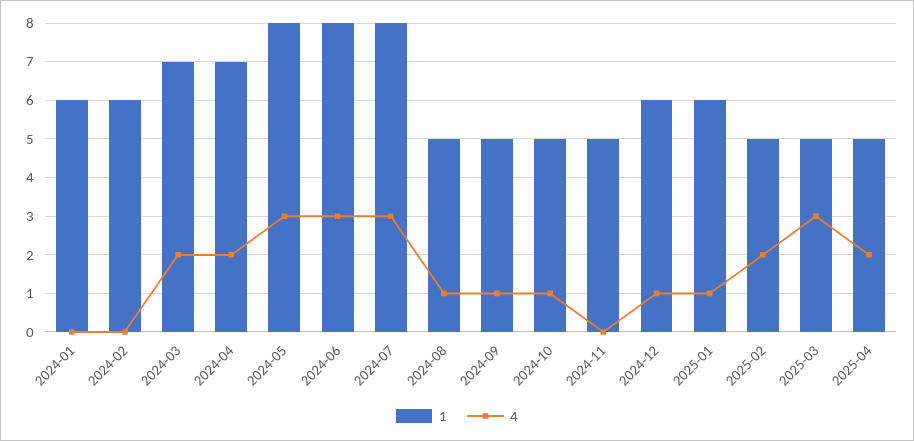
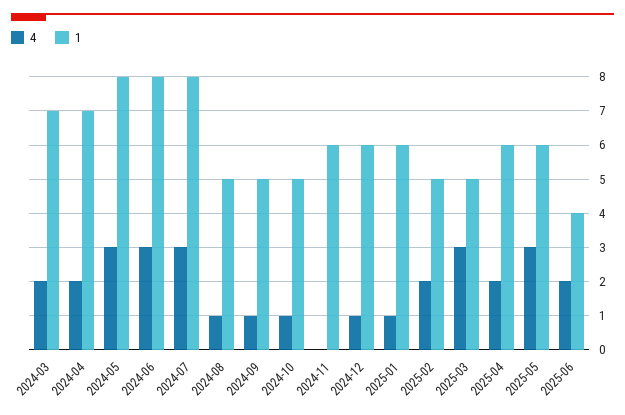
1, 2024-01: 6 -> none
4, 2024-01: 0 -> none
1, 2024-02: 6 -> none
4, 2024-02: 0 -> none
1, 2024-11: 5 -> 6
1, 2025-04: 5 -> 6
4, 2025-05: none -> 3
1, 2025-05: none -> 6
4, 2025-06: none -> 2
1, 2025-06: none -> 4

